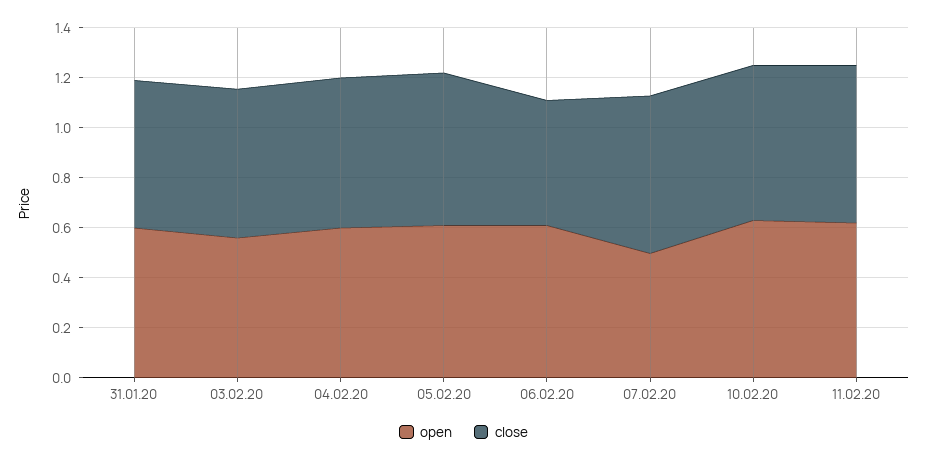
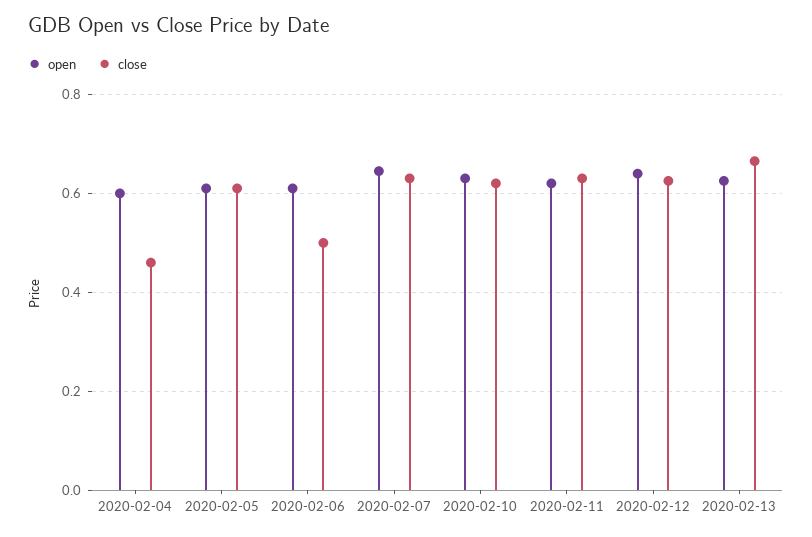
open, 31.01.20: 0.6 -> none
close, 31.01.20: 0.6 -> none
open, 03.02.20: 0.55 -> none
close, 03.02.20: 0.6 -> none
close, 04.02.20: 0.6 -> 0.46
open, 07.02.20: 0.5 -> 0.64
open, 2020-02-12: none -> 0.64
close, 2020-02-12: none -> 0.62
open, 2020-02-13: none -> 0.62
close, 2020-02-13: none -> 0.66

